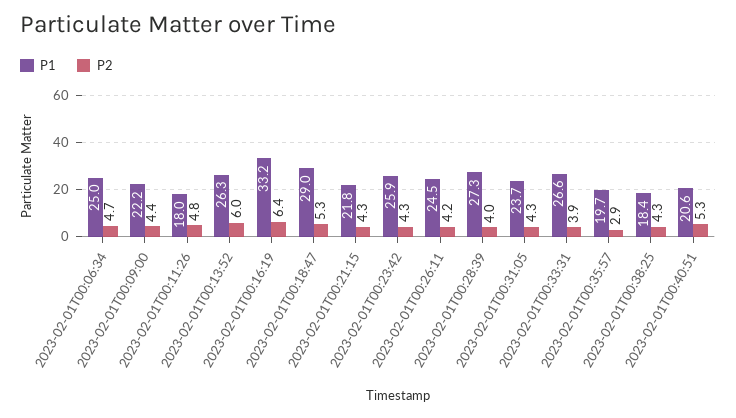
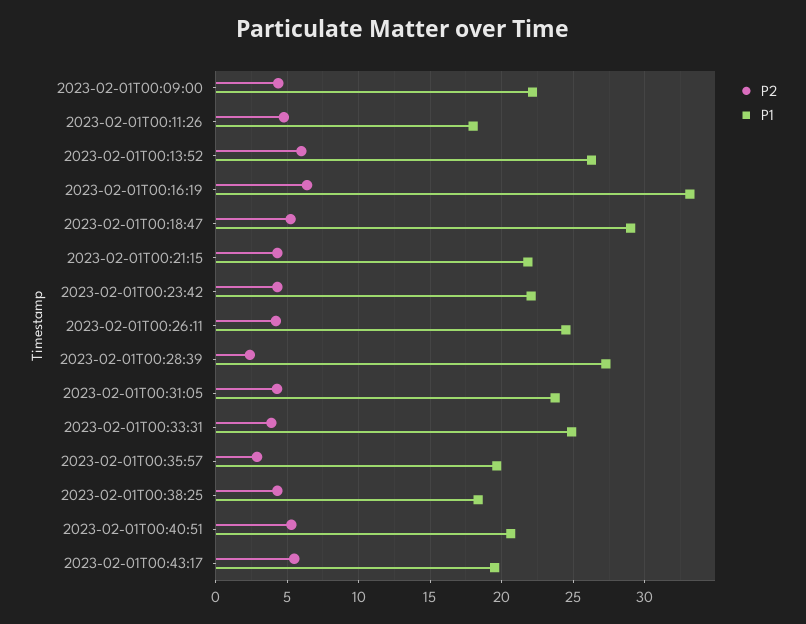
P1, 2023-02-01T00:06:34: 25 -> none
P2, 2023-02-01T00:06:34: 4.7 -> none
P1, 2023-02-01T00:23:42: 25.9 -> 22
P2, 2023-02-01T00:28:39: 4 -> 2.5
P1, 2023-02-01T00:33:31: 26.6 -> 25
P2, 2023-02-01T00:43:17: none -> 5.5
P1, 2023-02-01T00:43:17: none -> 19.5

